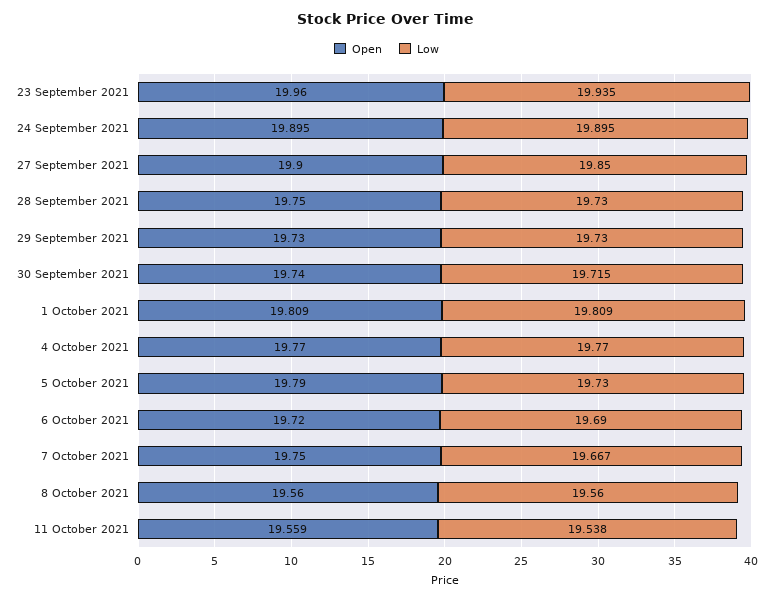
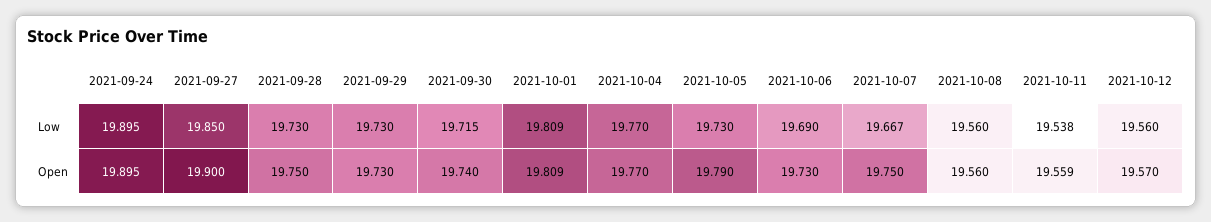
Open, 23 September 2021: 19.96 -> none
Low, 23 September 2021: 19.935 -> none
Open, 6 October 2021: 19.72 -> 19.73
Low, 2021-10-12: none -> 19.56
Open, 2021-10-12: none -> 19.57

